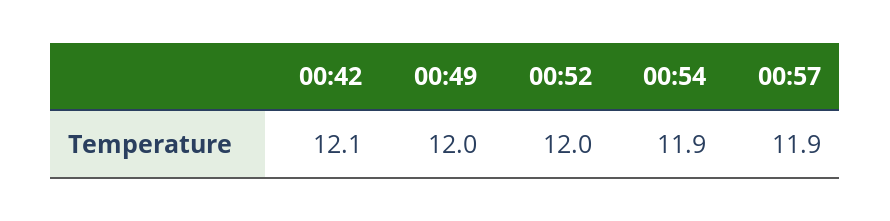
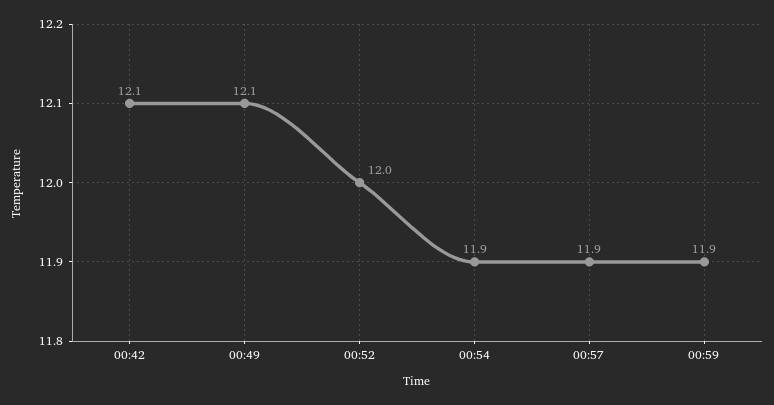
00:49: 12 -> 12.1
00:59: none -> 11.9

